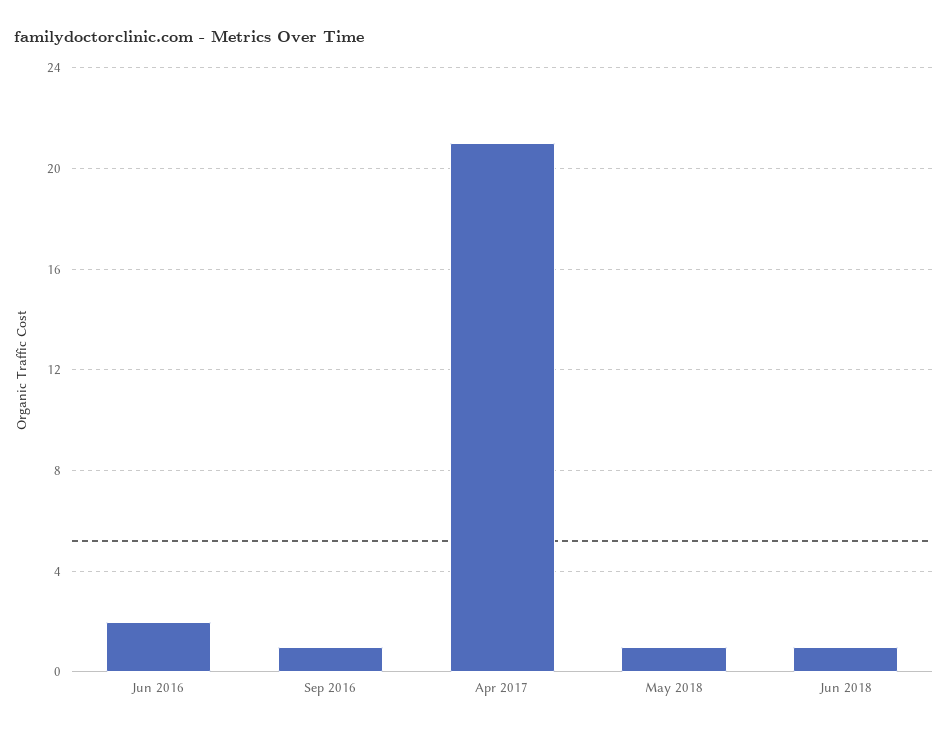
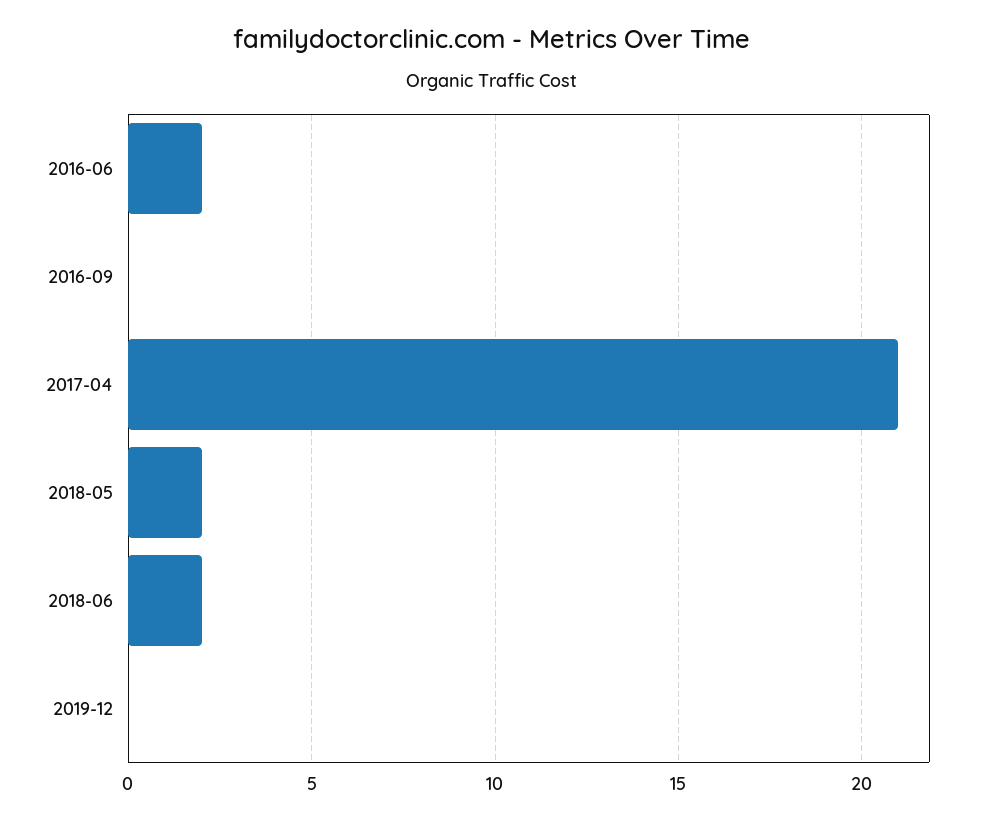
Sep 2016: 1 -> 0
May 2018: 1 -> 2
Jun 2018: 1 -> 2
2019-12: none -> 0

